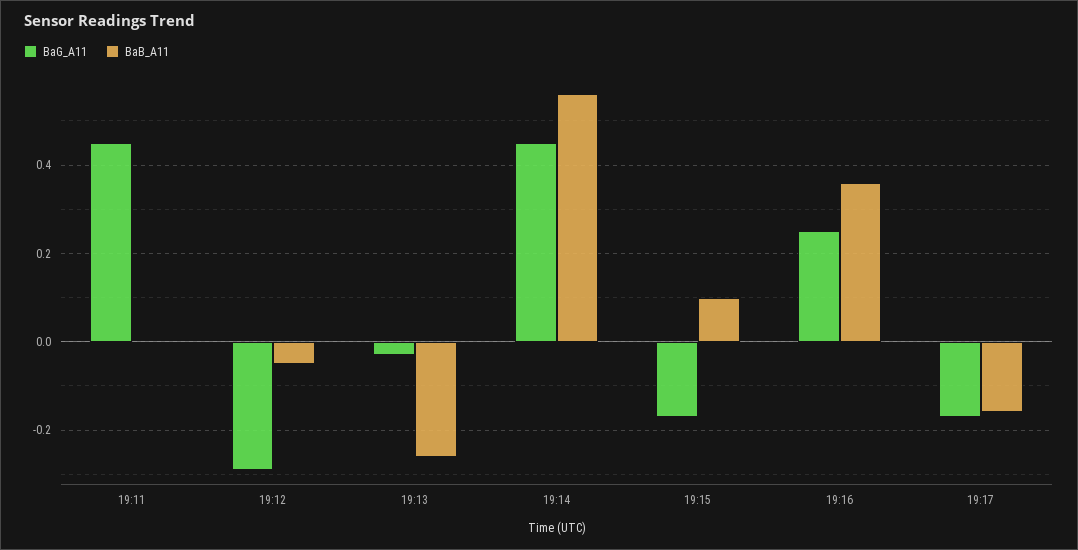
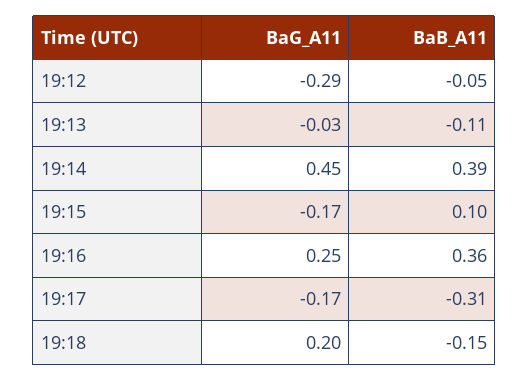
BaG_A11, 19:11: 0.45 -> none
BaB_A11, 19:11: 0 -> none
BaB_A11, 19:13: -0.25 -> -0.11
BaB_A11, 19:14: 0.55 -> 0.39
BaB_A11, 19:17: -0.15 -> -0.31
BaG_A11, 19:18: none -> 0.2
BaB_A11, 19:18: none -> -0.15

